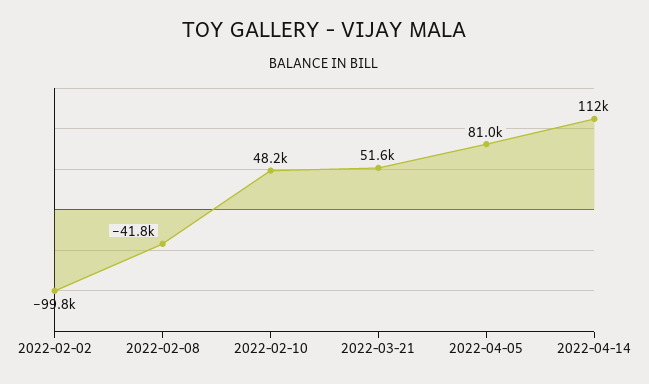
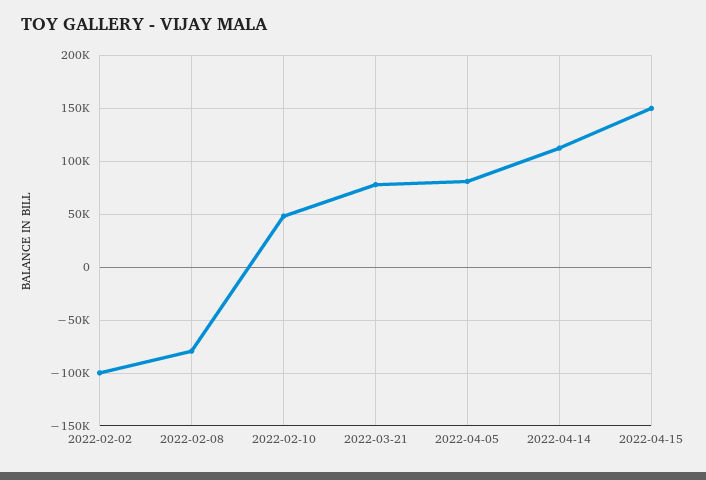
2022-02-08: -41800 -> -80000
2022-03-21: 51600 -> 80000
2022-04-15: none -> 150000

